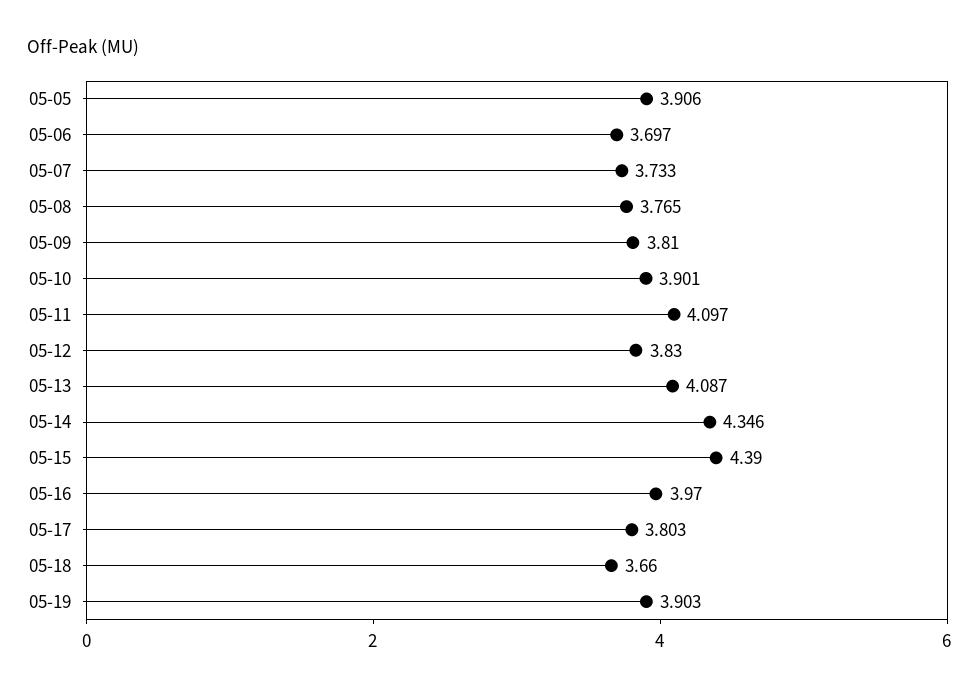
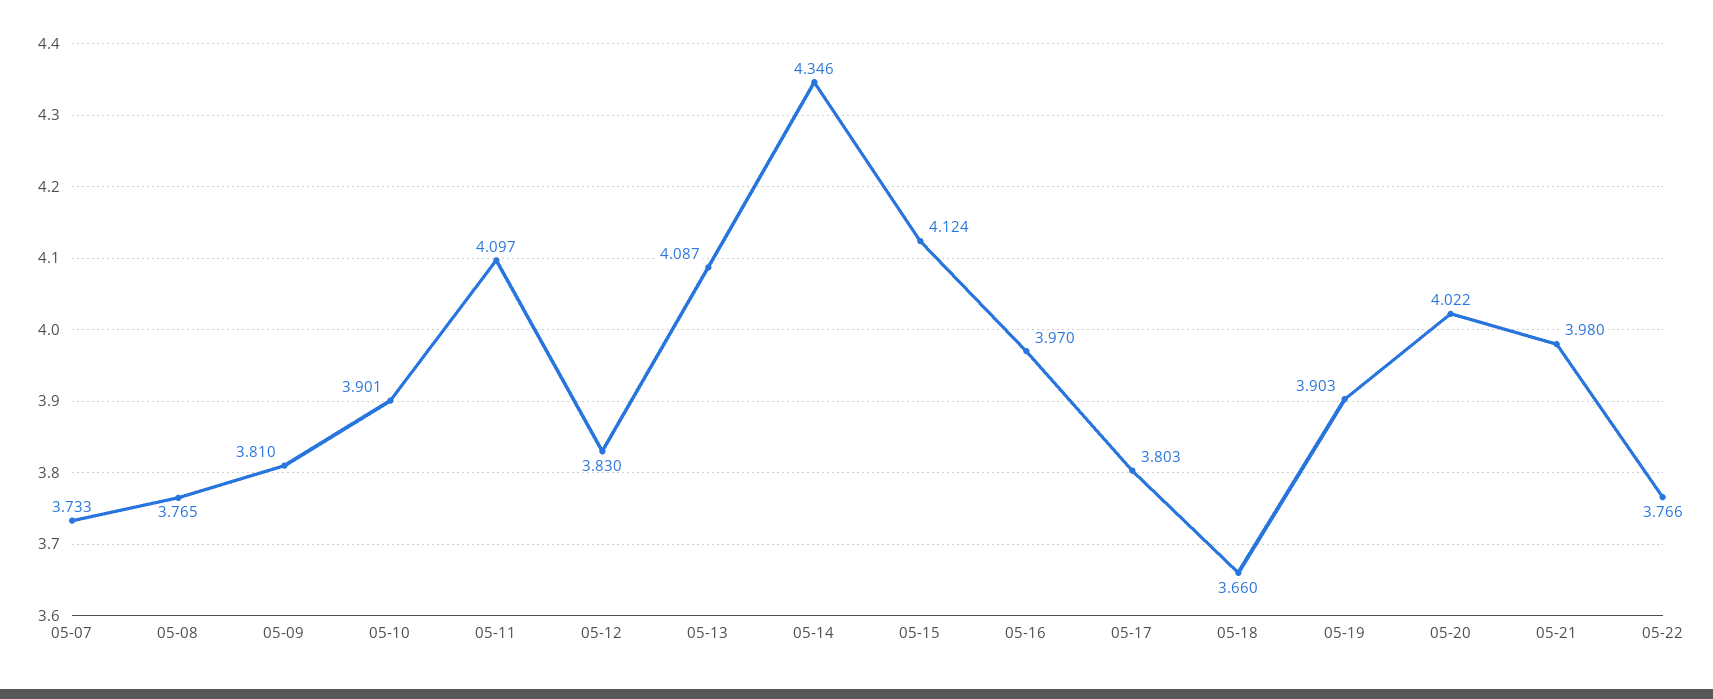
05-05: 3.906 -> none
05-06: 3.697 -> none
05-15: 4.39 -> 4.124
05-20: none -> 4.022
05-21: none -> 3.98
05-22: none -> 3.766

